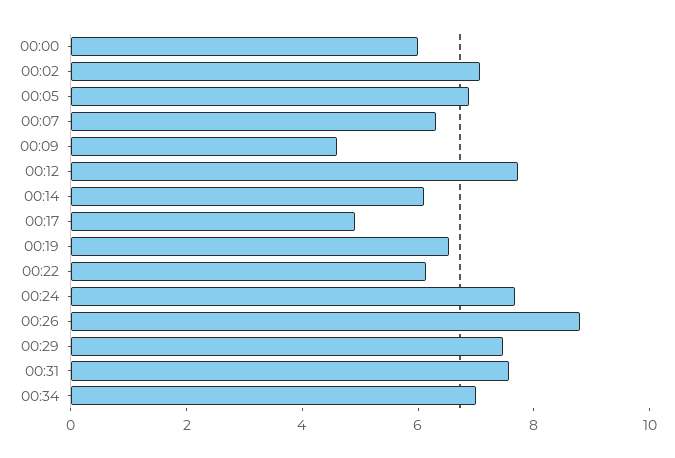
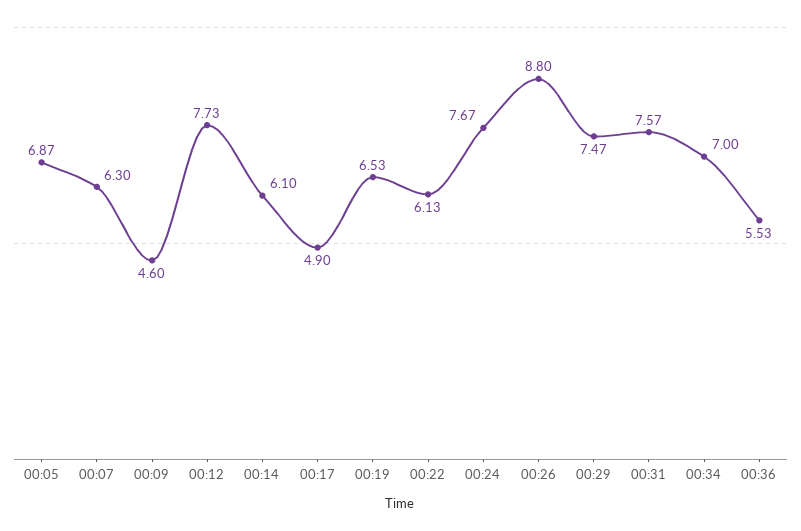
00:00: 6 -> none
00:02: 7 -> none
00:36: none -> 5.53

